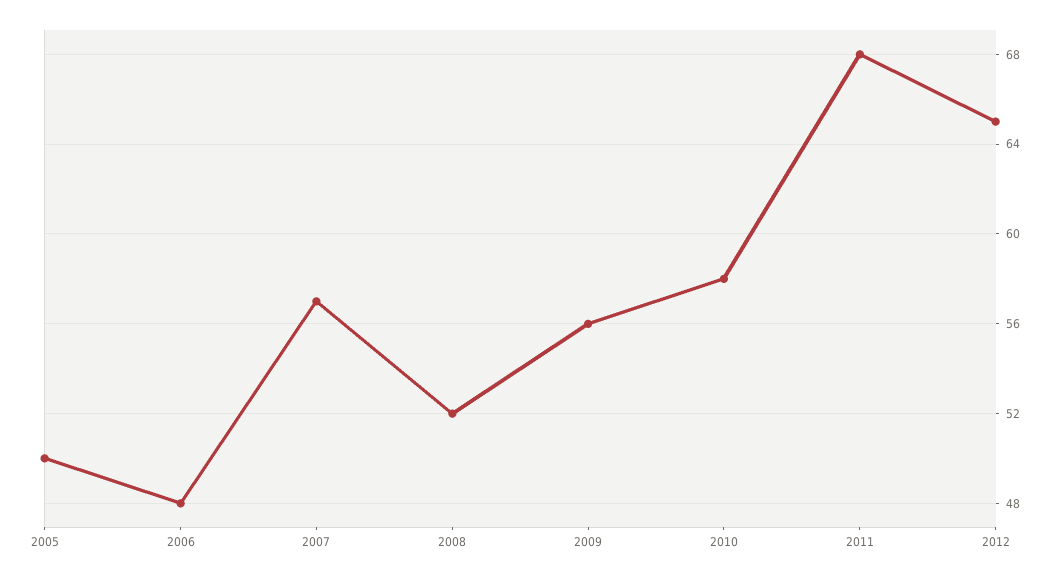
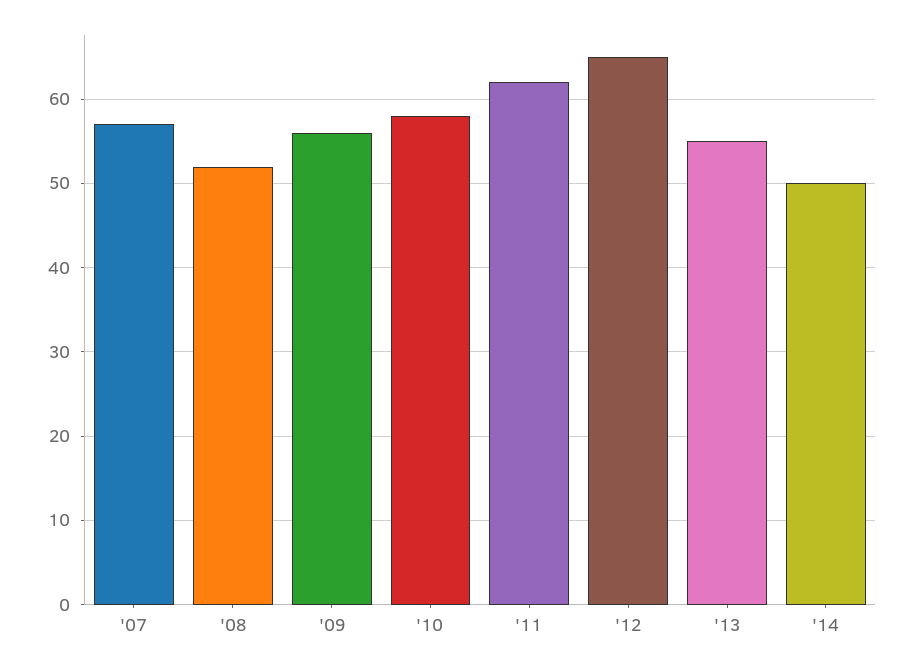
2005: 50 -> none
2006: 48 -> none
2011: 68 -> 62
'13: none -> 55
'14: none -> 50

